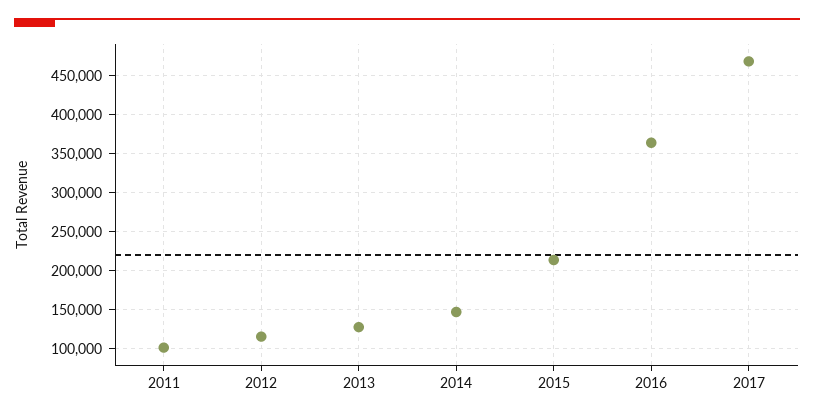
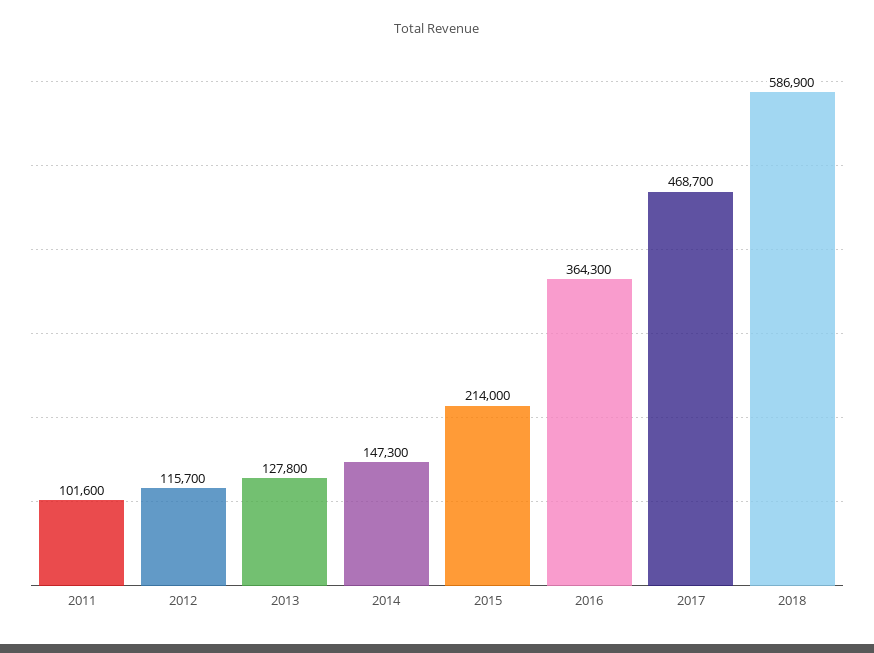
2018: none -> 586900

